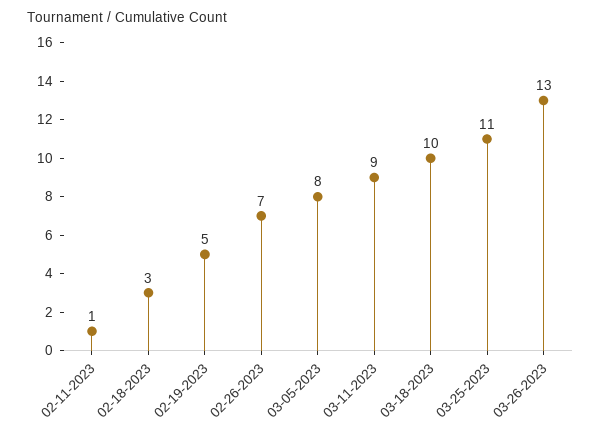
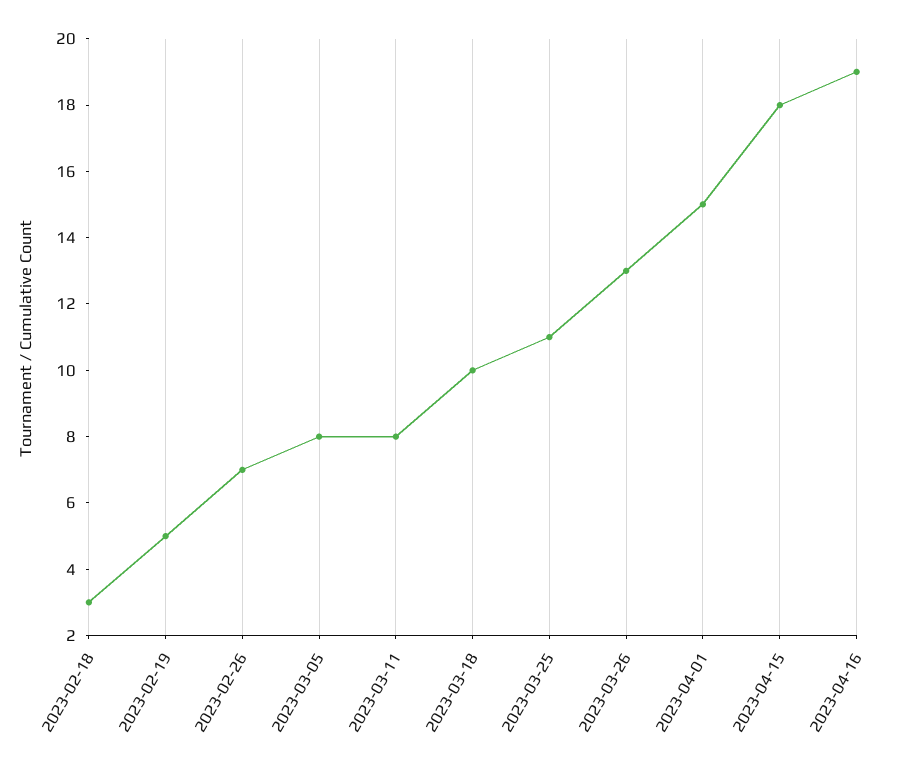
02-11-2023: 1 -> none
03-11-2023: 9 -> 8
2023-04-01: none -> 15
2023-04-15: none -> 18
2023-04-16: none -> 19

